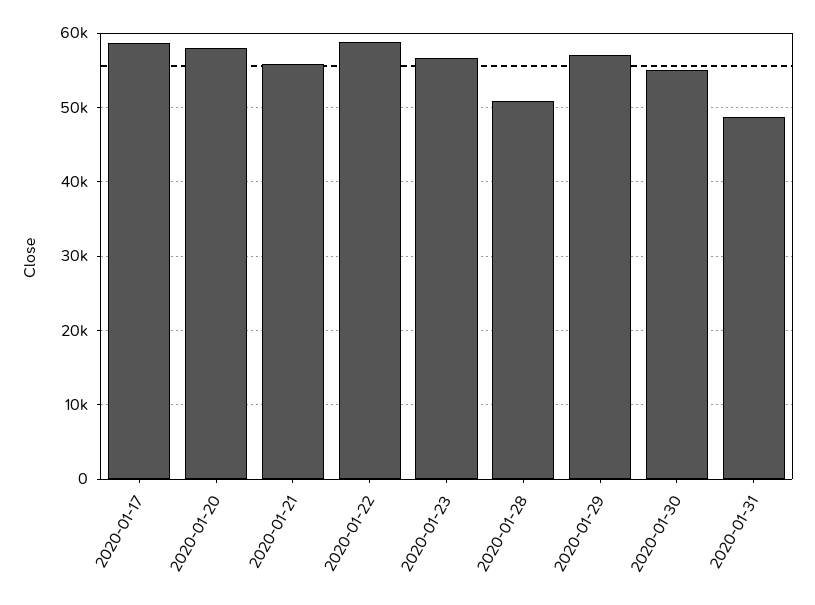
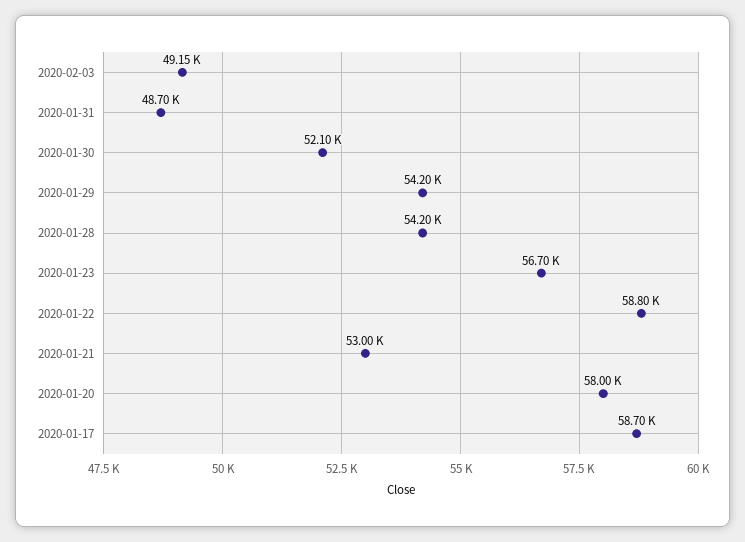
2020-01-21: 56000 -> 53000
2020-01-28: 51000 -> 54200
2020-01-29: 57000 -> 54200
2020-01-30: 55000 -> 52100
2020-02-03: none -> 49150

